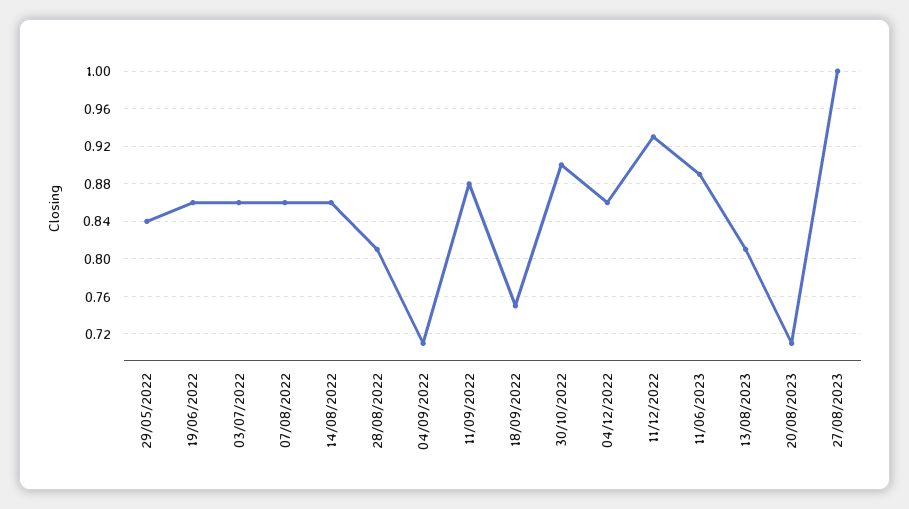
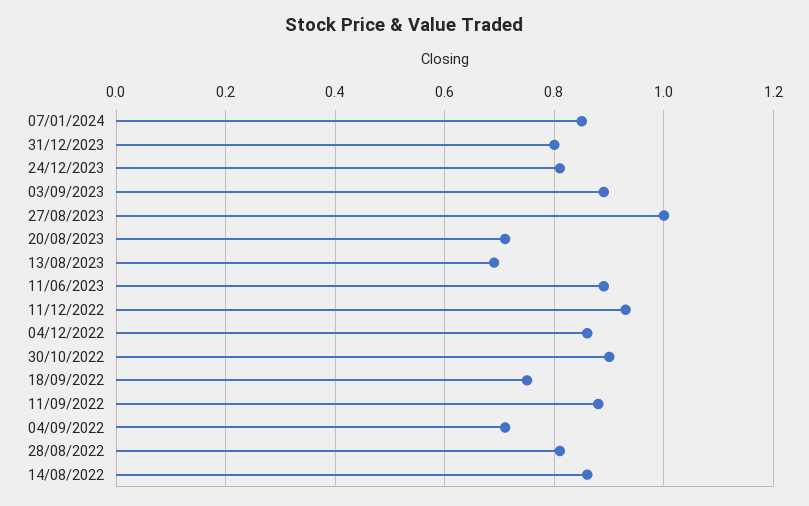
29/05/2022: 0.84 -> none
19/06/2022: 0.86 -> none
03/07/2022: 0.86 -> none
07/08/2022: 0.86 -> none
13/08/2023: 0.81 -> 0.7
07/01/2024: none -> 0.85
31/12/2023: none -> 0.8
24/12/2023: none -> 0.8
03/09/2023: none -> 0.9

